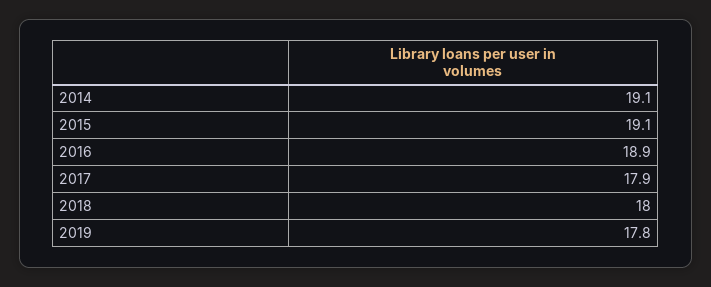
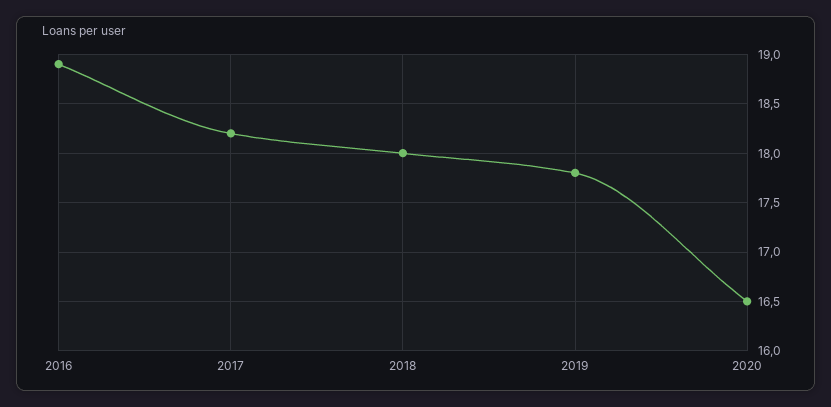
2014: 19.1 -> none
2015: 19.1 -> none
2017: 17.9 -> 18.2
2020: none -> 16.5

